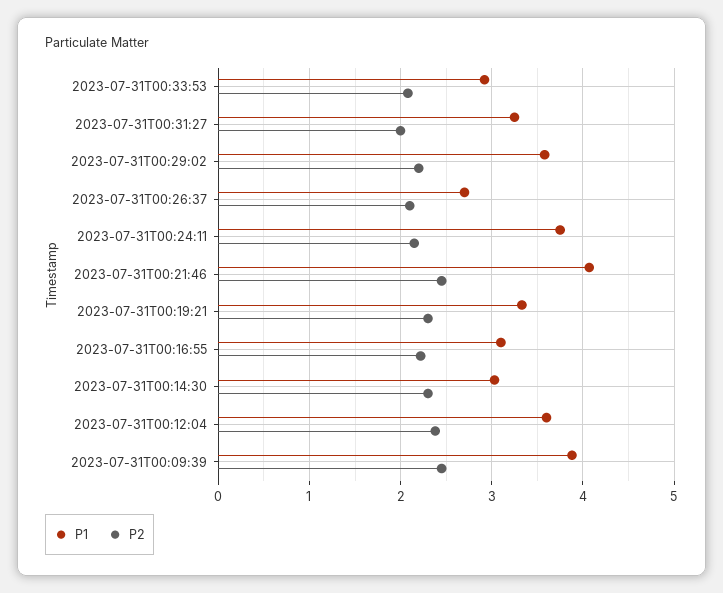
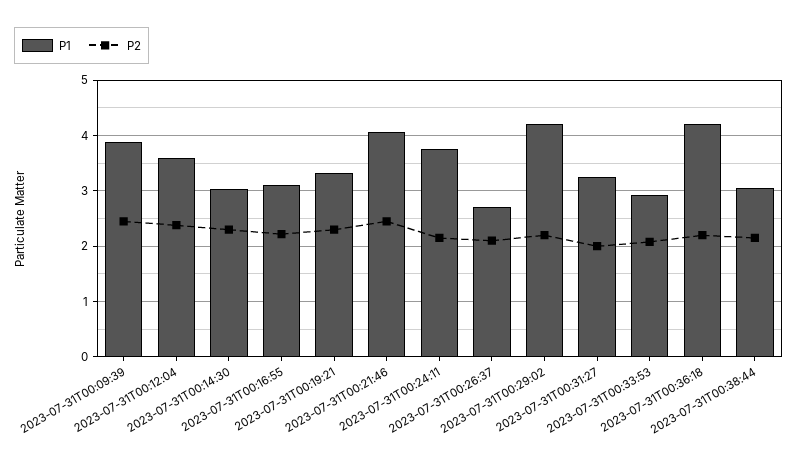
P1, 2023-07-31T00:29:02: 3.6 -> 4.2
P1, 2023-07-31T00:36:18: none -> 4.2
P2, 2023-07-31T00:36:18: none -> 2.2
P1, 2023-07-31T00:38:44: none -> 3
P2, 2023-07-31T00:38:44: none -> 2.2

